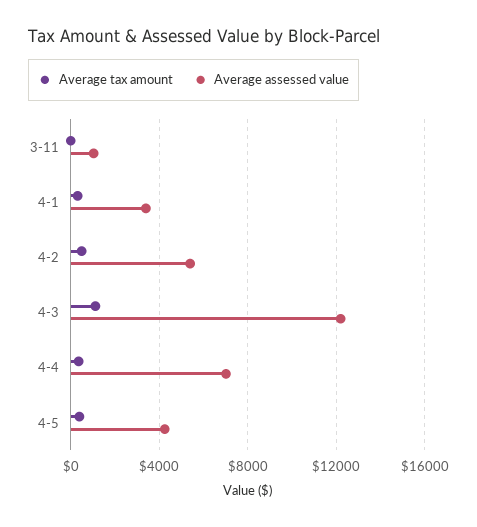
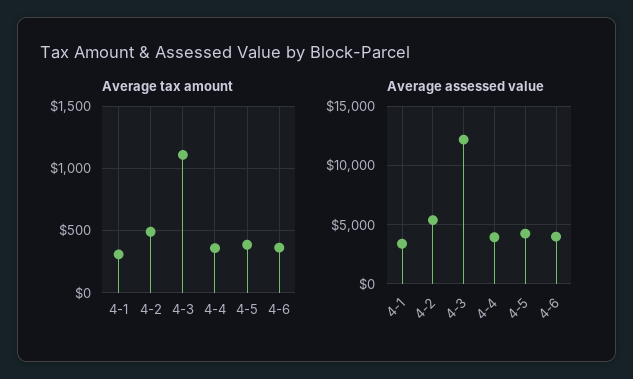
Average tax amount, 3-11: 0 -> none
Average assessed value, 3-11: 1000 -> none
Average assessed value, 4-4: 7000 -> 4000
Average tax amount, 4-6: none -> 350
Average assessed value, 4-6: none -> 4000

